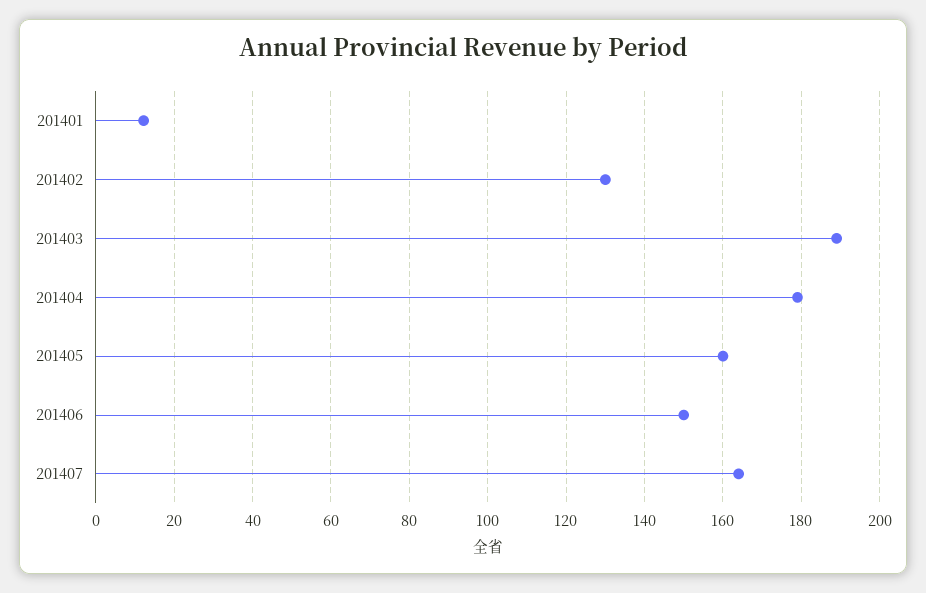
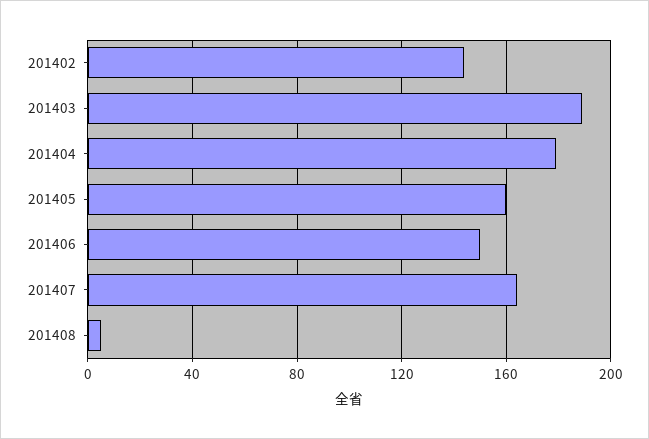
201401: 12 -> none
201402: 130 -> 145
201408: none -> 5

